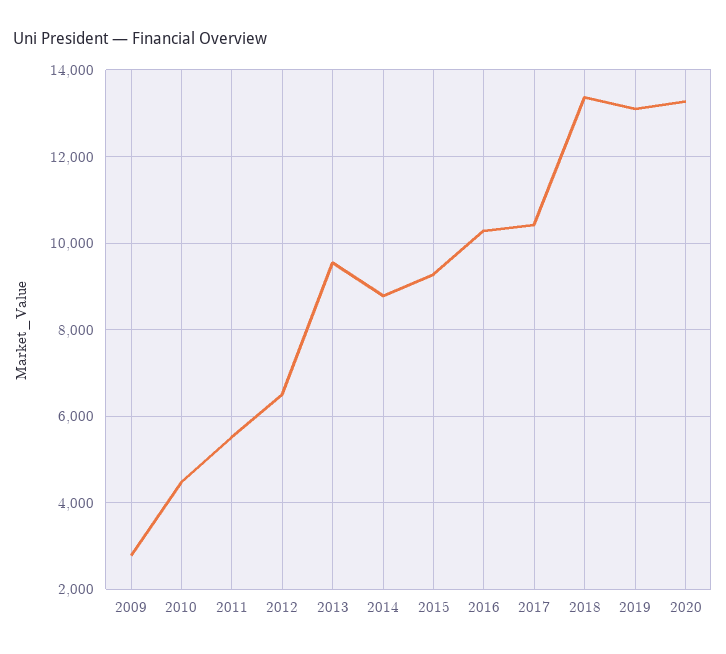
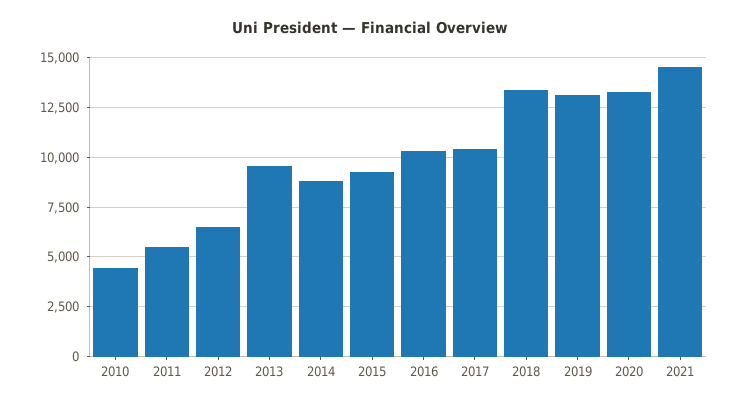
2009: 2800 -> none
2021: none -> 14500

